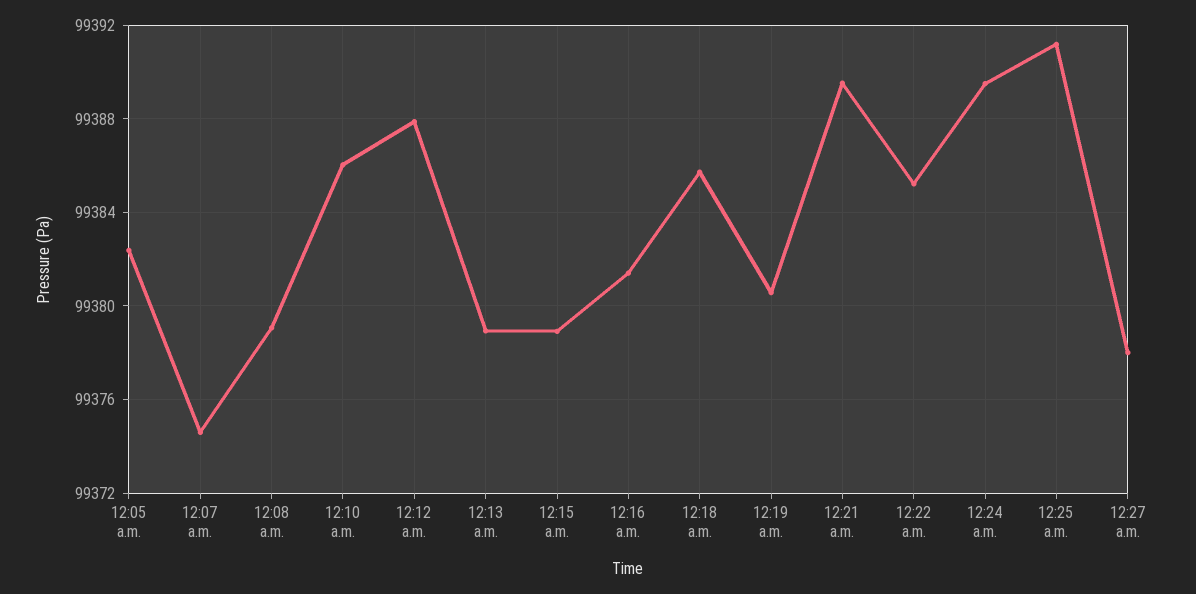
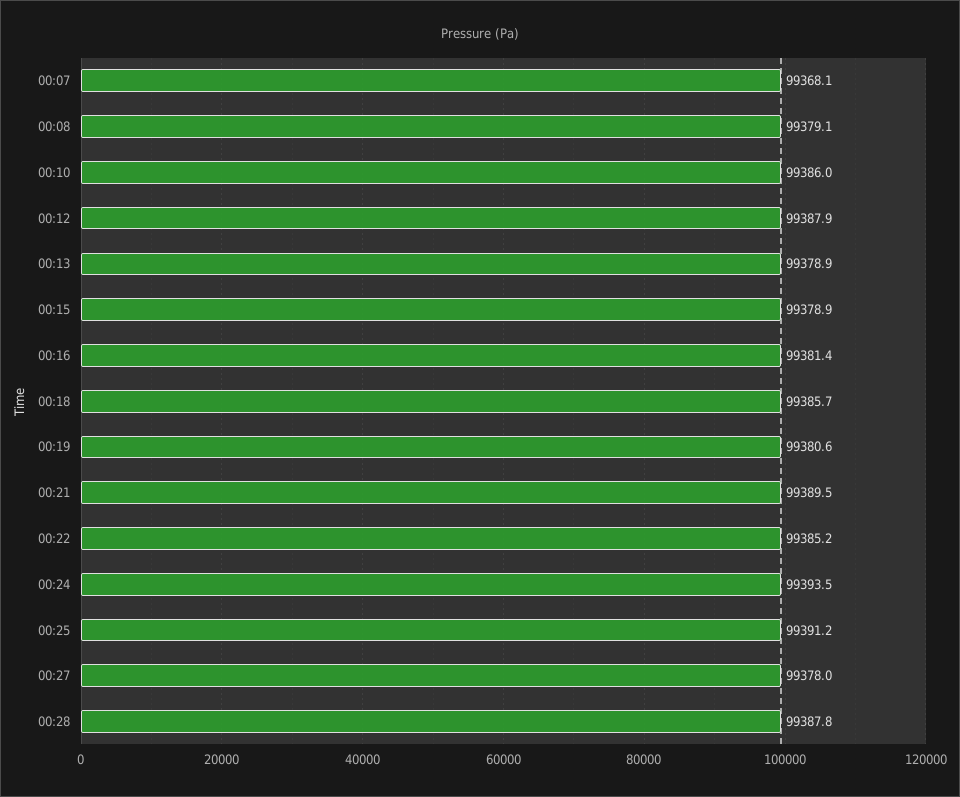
12:05 a.m.: 99382.5 -> none
12:07 a.m.: 99374.5 -> 99368.1
12:24 a.m.: 99389.5 -> 99393.5
00:28: none -> 99387.8

